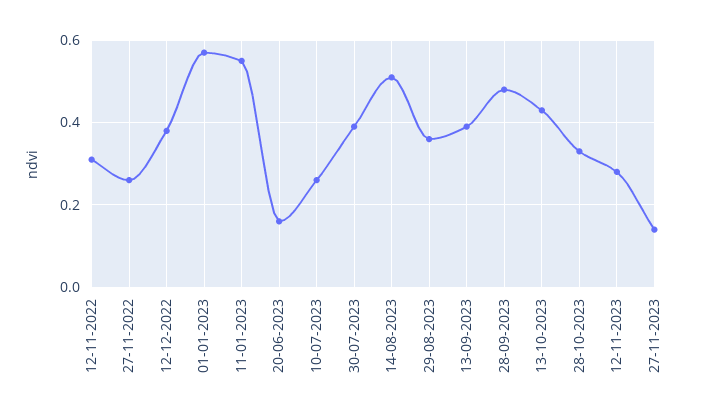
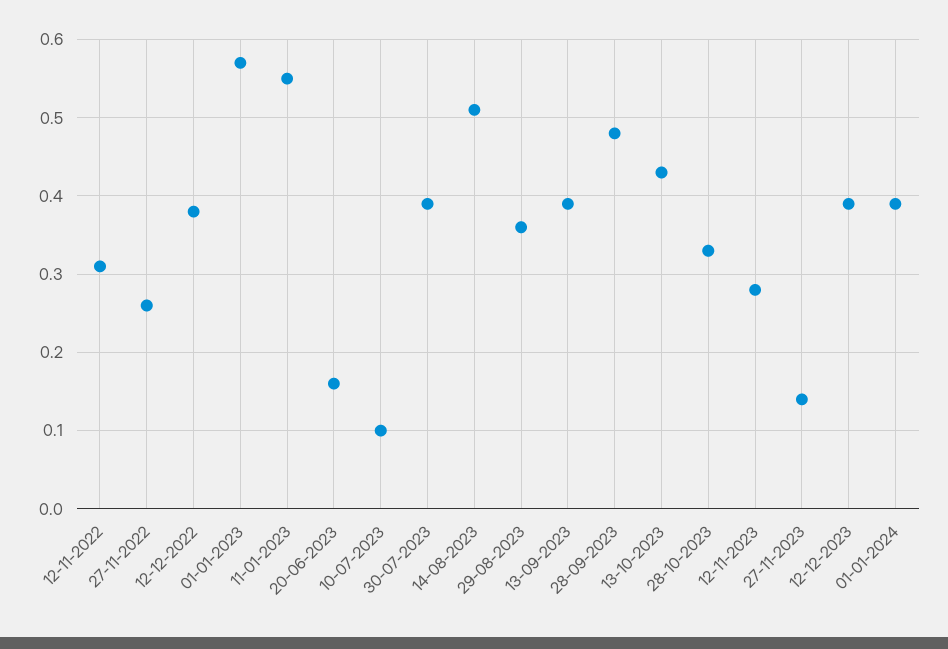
10-07-2023: 0.25 -> 0.1
12-12-2023: none -> 0.39
01-01-2024: none -> 0.39

